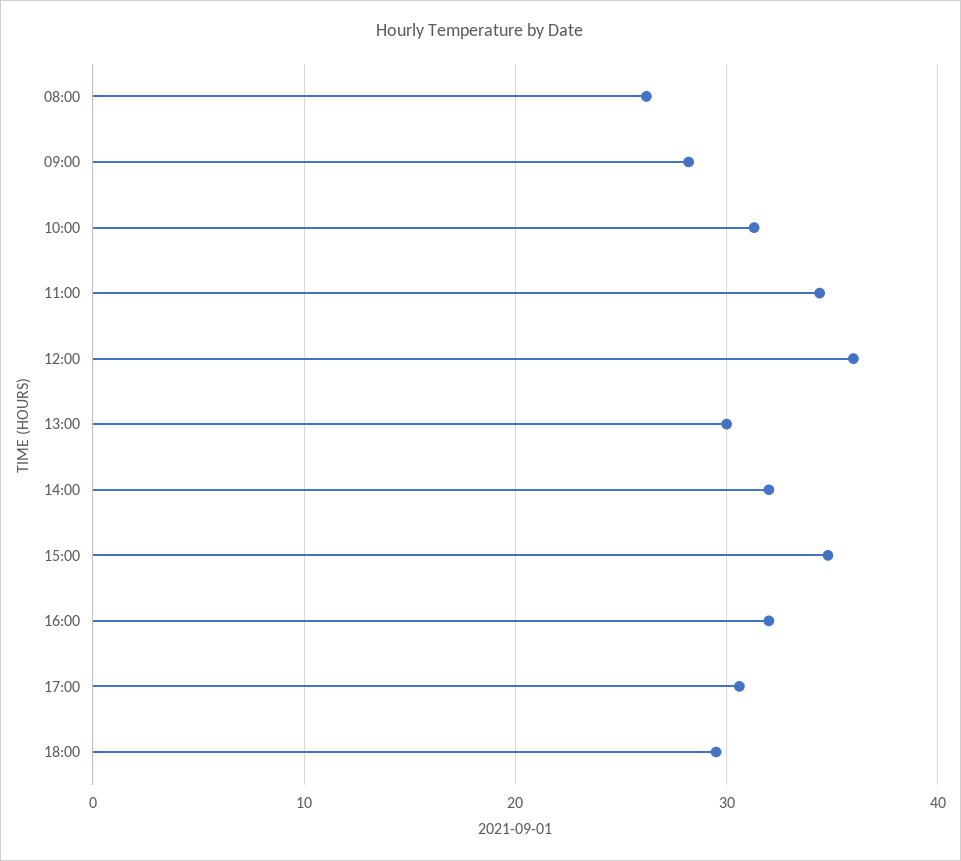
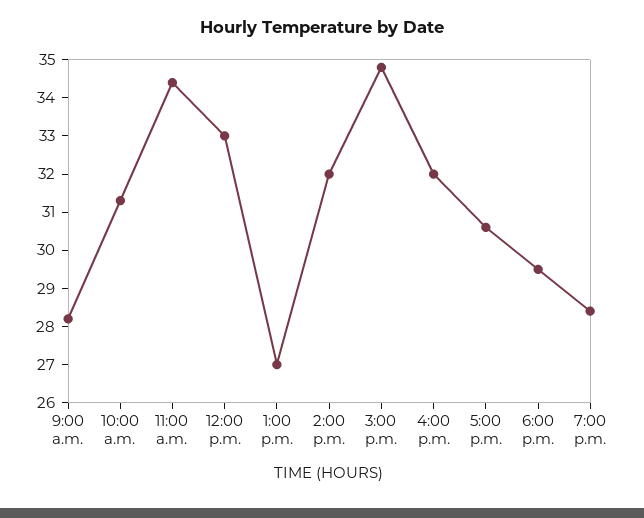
08:00: 26 -> none
12:00: 36 -> 33
13:00: 30 -> 27
7:00 p.m.: none -> 28.5

